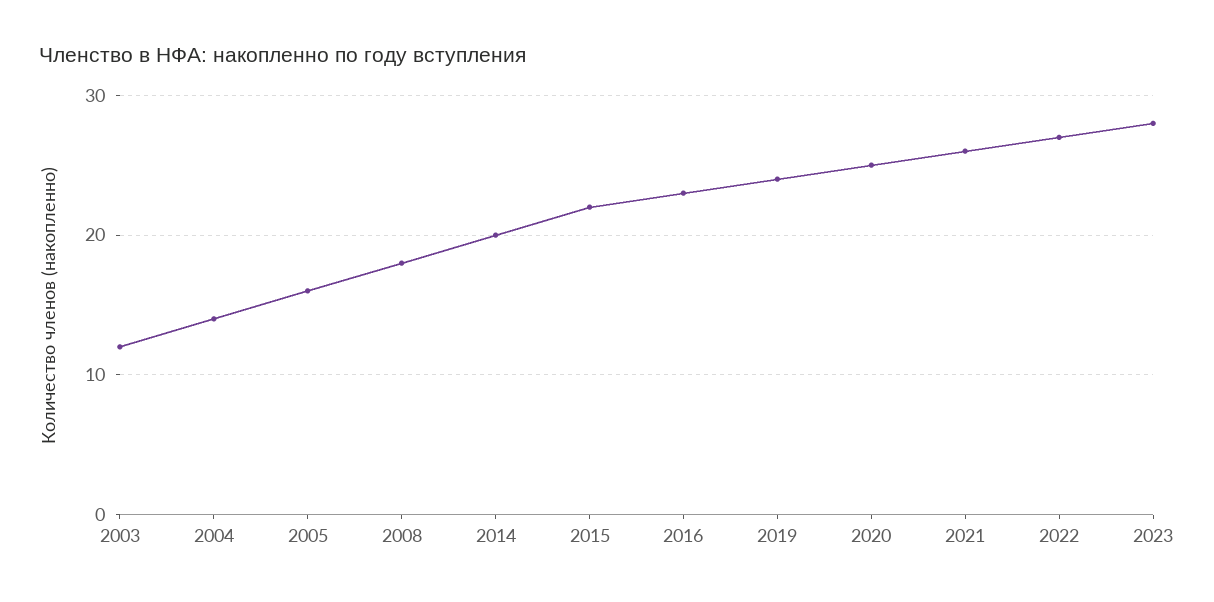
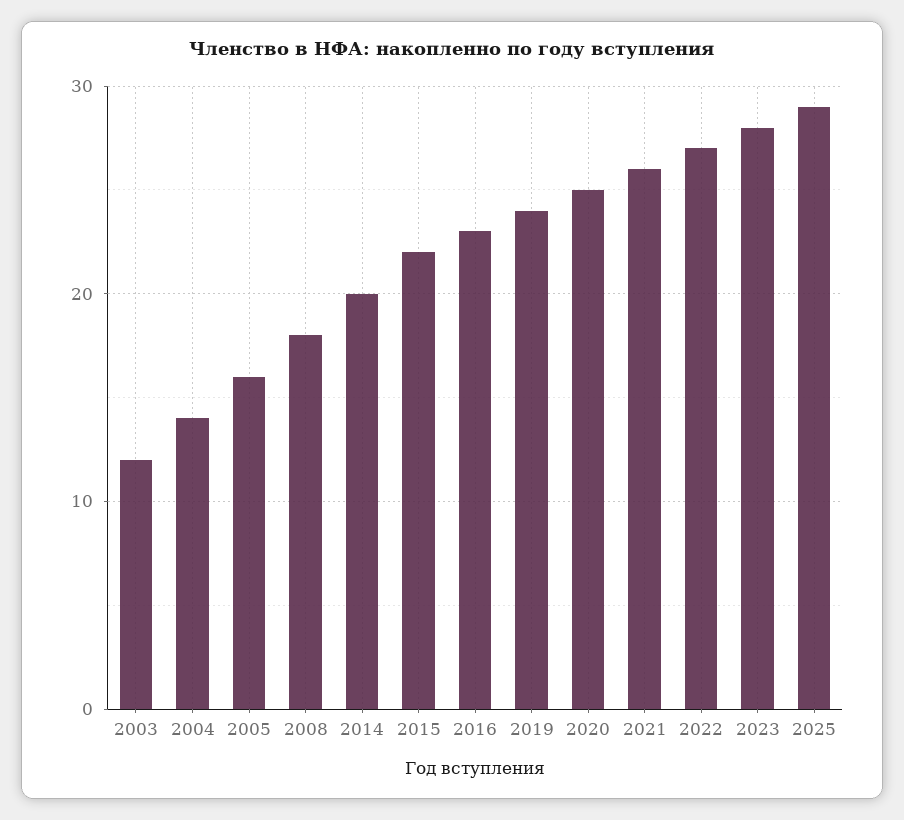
2025: none -> 29

